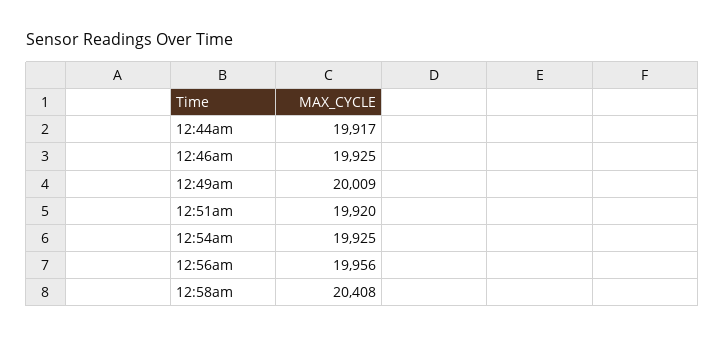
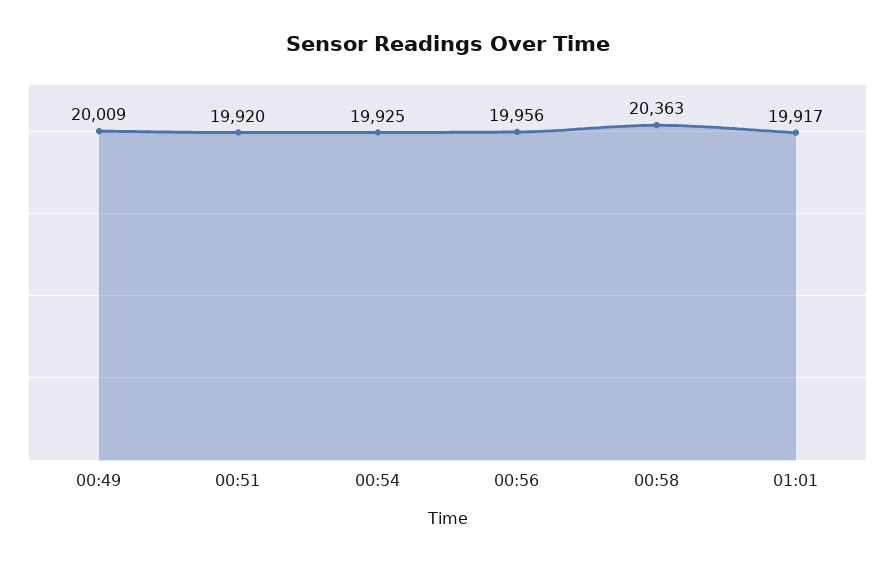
12:44am: 19917 -> none
12:46am: 19925 -> none
12:58am: 20408 -> 20363
01:01: none -> 19917

